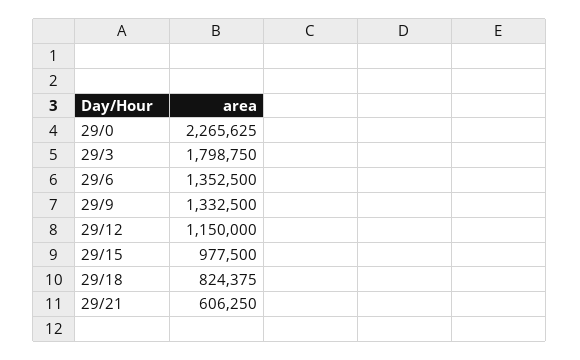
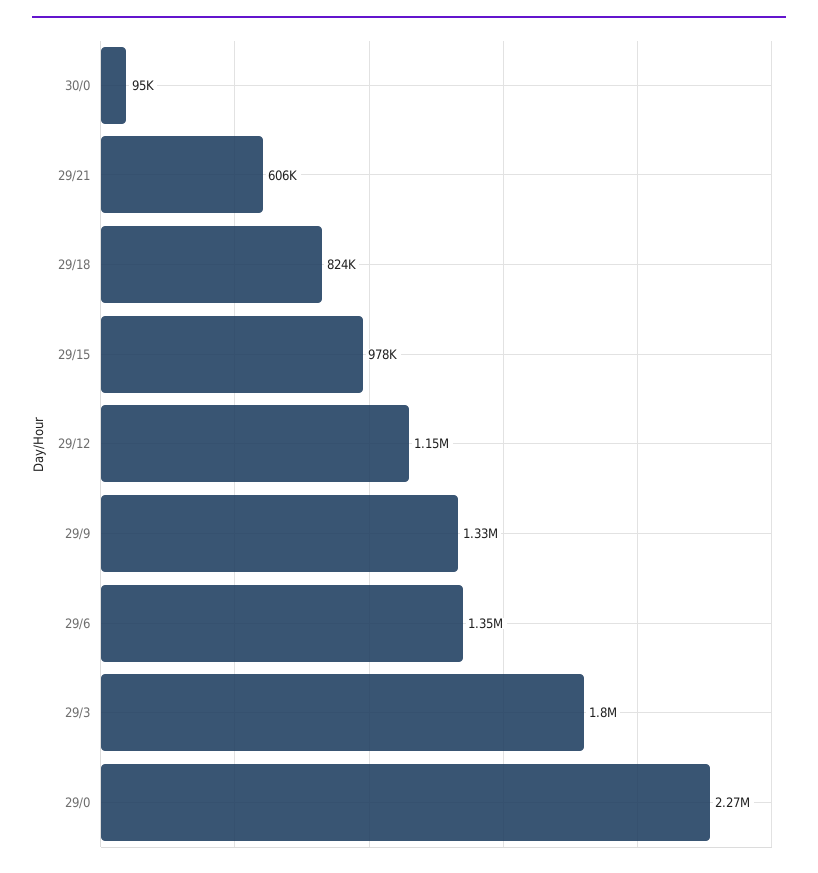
30/0: none -> 95000

